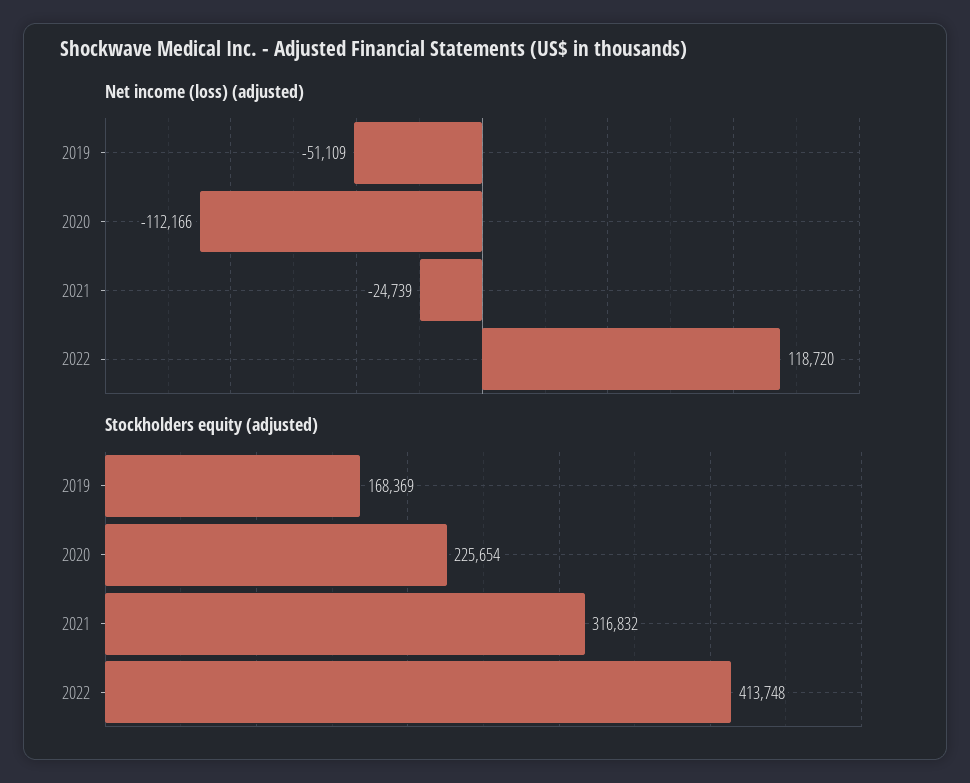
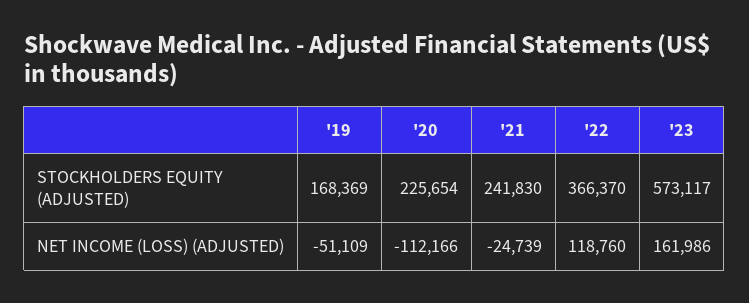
Net income (loss) (adjusted), 2022: 118720 -> 118760
Stockholders equity (adjusted), 2021: 316832 -> 241830
Stockholders equity (adjusted), 2022: 413748 -> 366370
Stockholders equity (adjusted), '23: none -> 573117
Net income (loss) (adjusted), '23: none -> 161986

